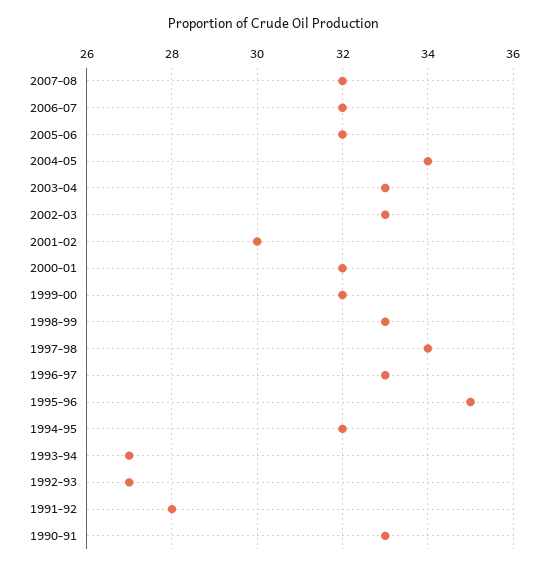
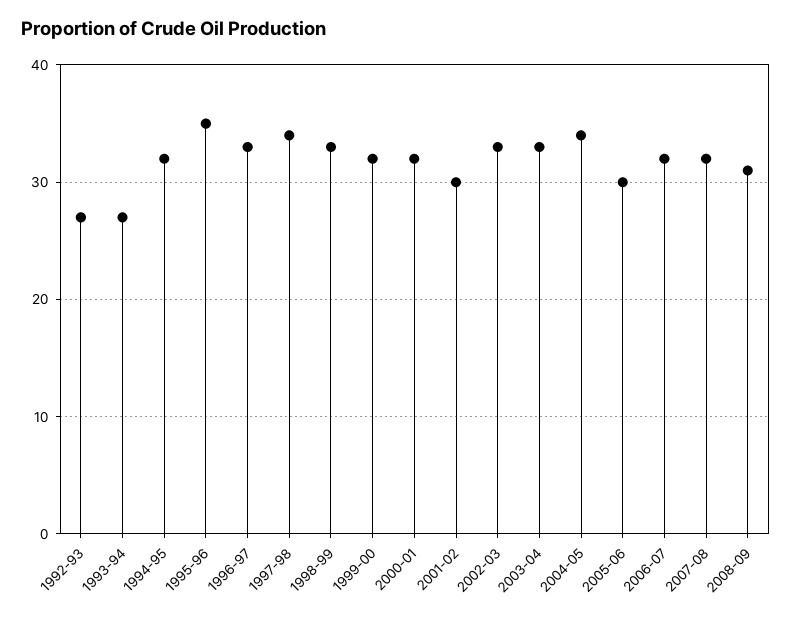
2005-06: 32 -> 30
1991-92: 28 -> none
1990-91: 33 -> none
2008-09: none -> 31

